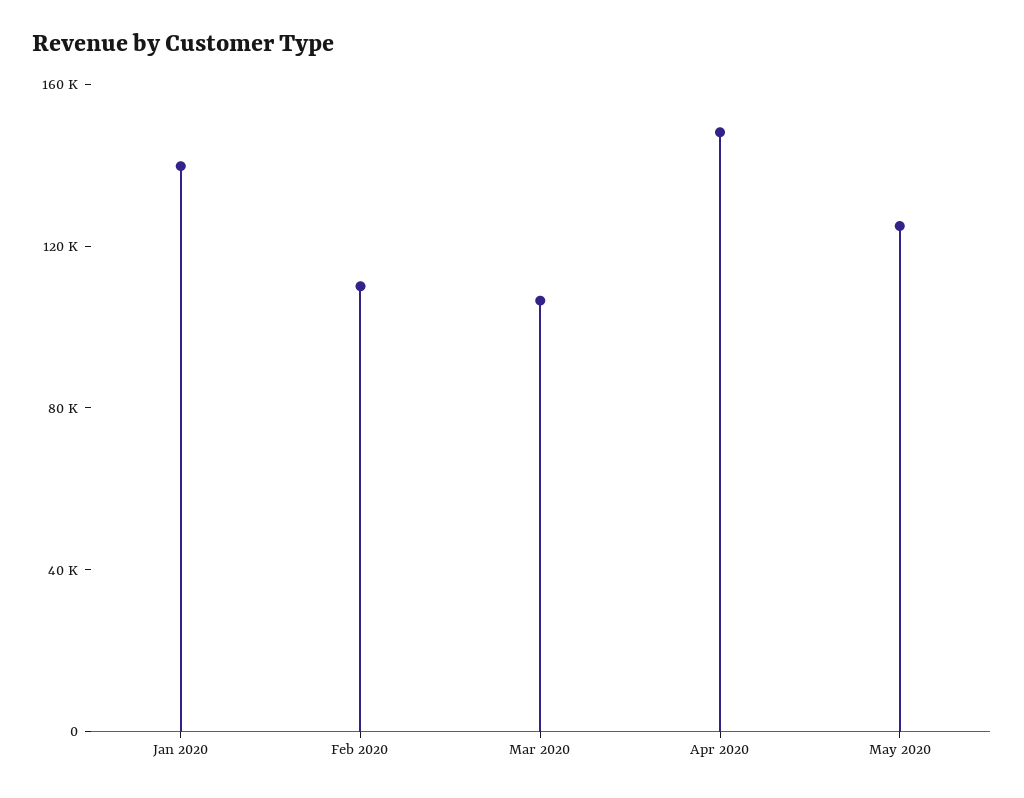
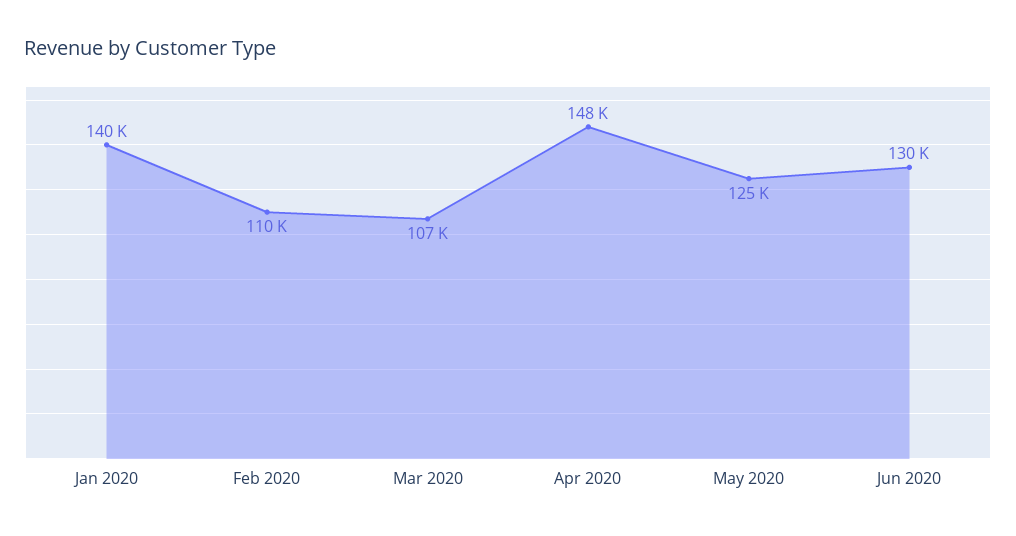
Jun 2020: none -> 130000

